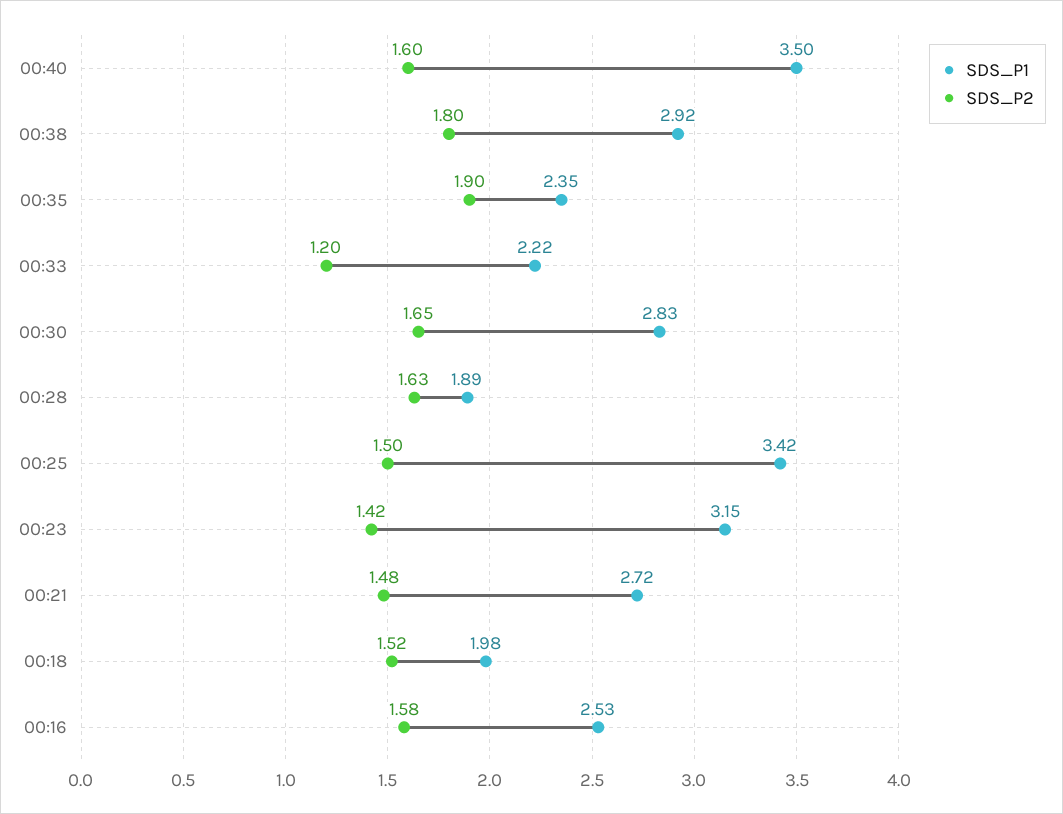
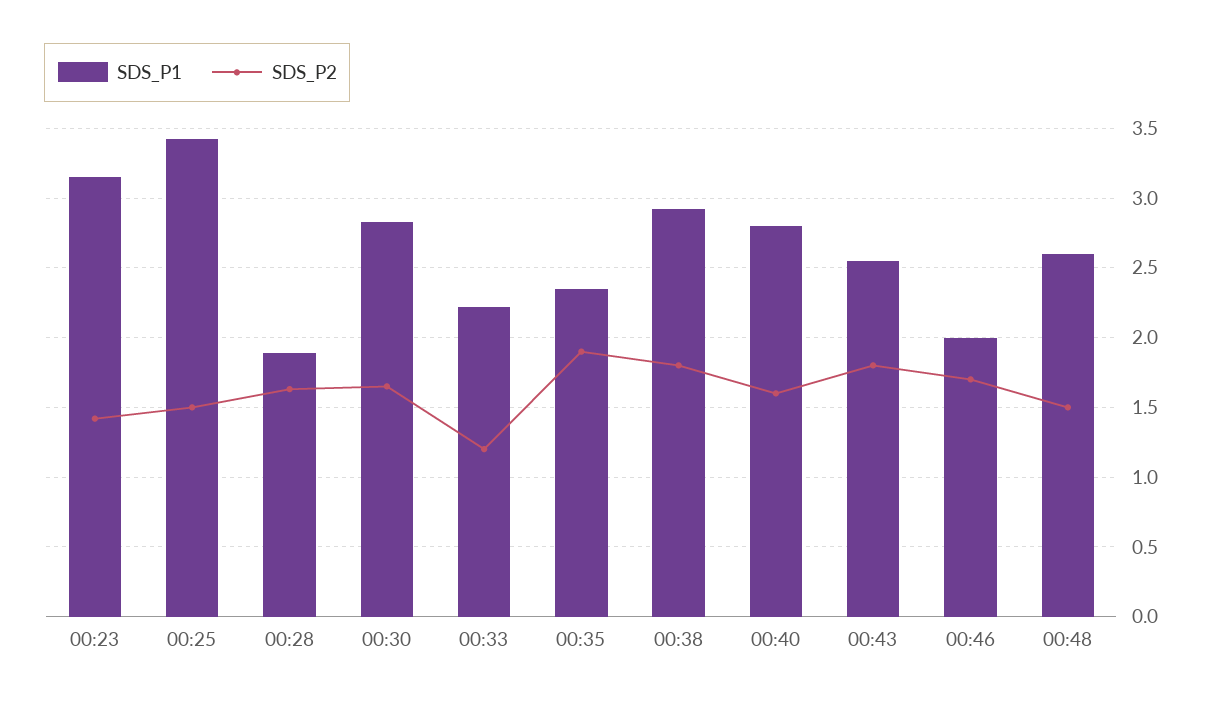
SDS_P1, 00:40: 3.5 -> 2.8
SDS_P1, 00:21: 2.72 -> none
SDS_P2, 00:21: 1.48 -> none
SDS_P1, 00:18: 1.98 -> none
SDS_P2, 00:18: 1.52 -> none
SDS_P1, 00:16: 2.53 -> none
SDS_P2, 00:16: 1.58 -> none
SDS_P1, 00:43: none -> 2.55
SDS_P2, 00:43: none -> 1.8
SDS_P1, 00:46: none -> 2
SDS_P2, 00:46: none -> 1.7
SDS_P1, 00:48: none -> 2.6
SDS_P2, 00:48: none -> 1.5

